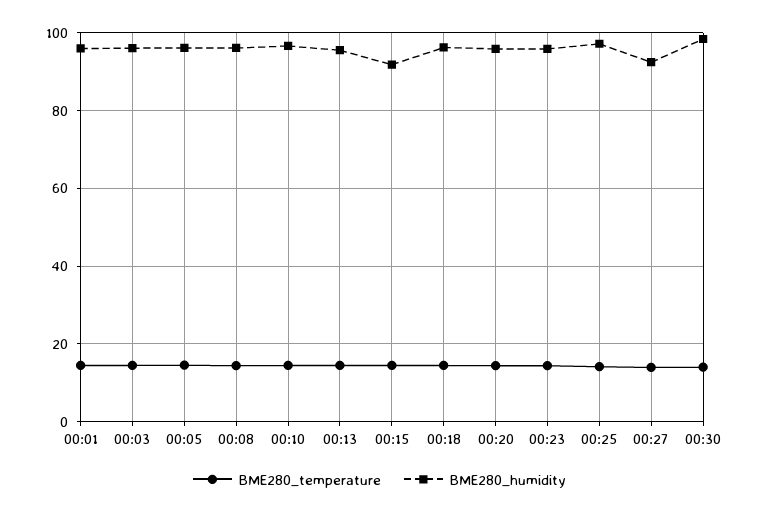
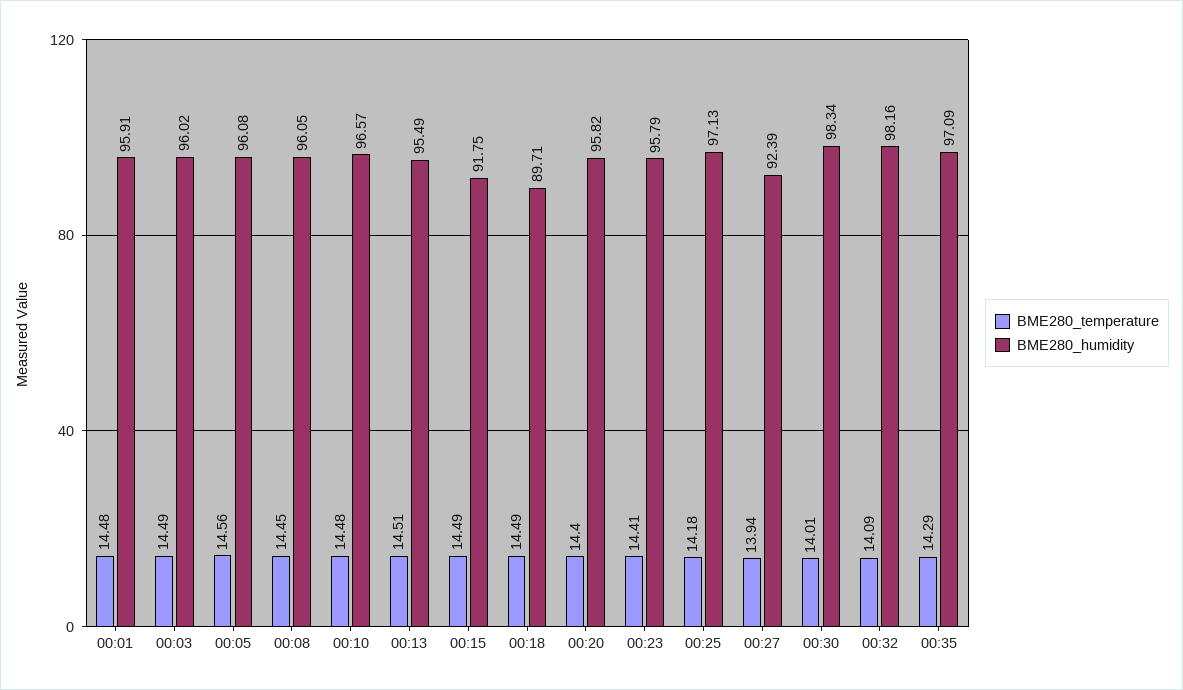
BME280_humidity, 00:18: 96 -> 89.71
BME280_temperature, 00:32: none -> 14.09
BME280_humidity, 00:32: none -> 98.16
BME280_temperature, 00:35: none -> 14.29
BME280_humidity, 00:35: none -> 97.09

